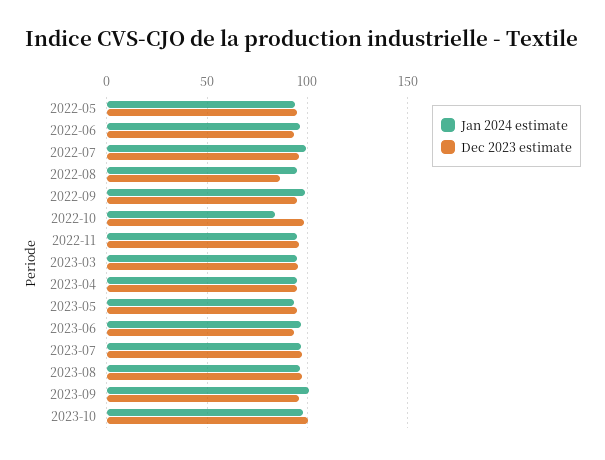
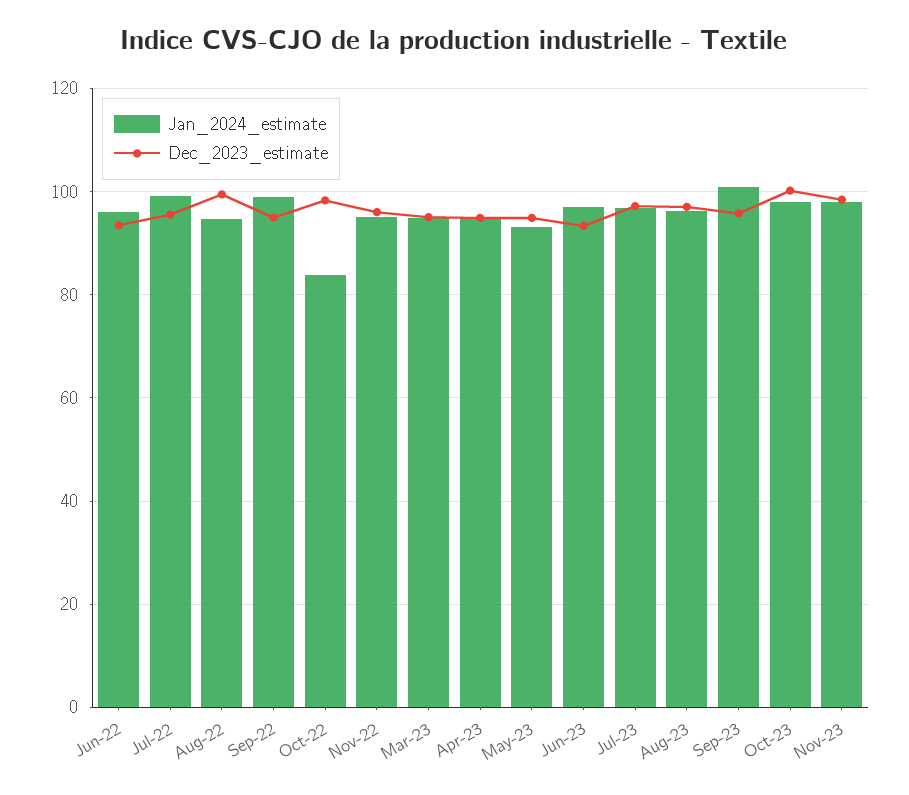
Jan 2024 estimate, 2022-05: 95 -> none
Dec 2023 estimate, 2022-05: 95 -> none
Dec 2023 estimate, 2022-08: 85 -> 100
Jan 2024 estimate, Nov-23: none -> 98
Dec 2023 estimate, Nov-23: none -> 98

